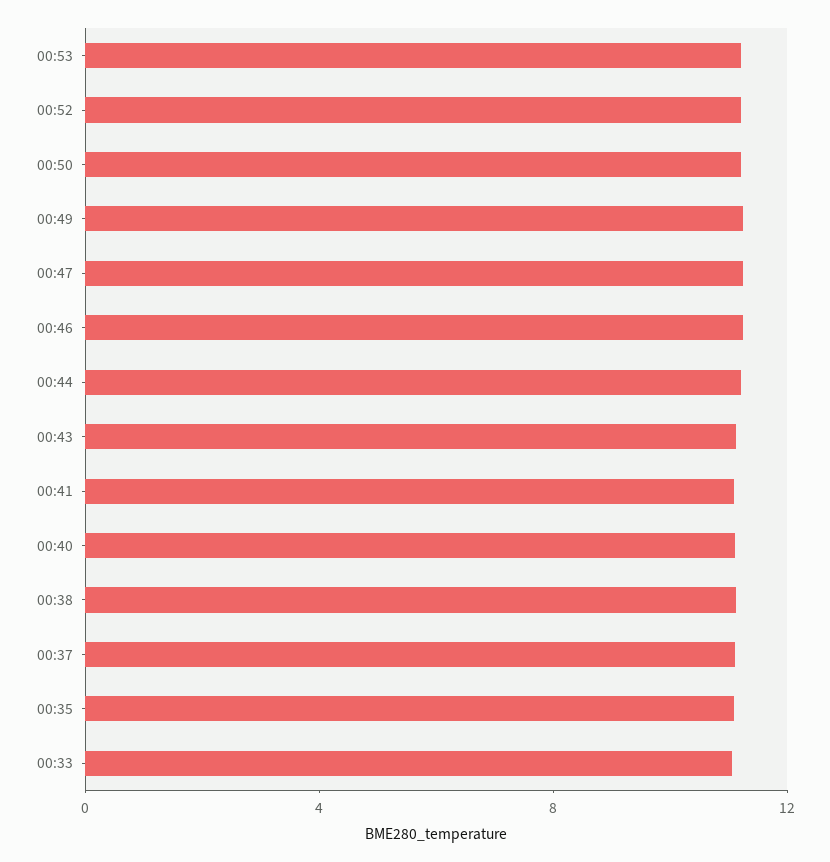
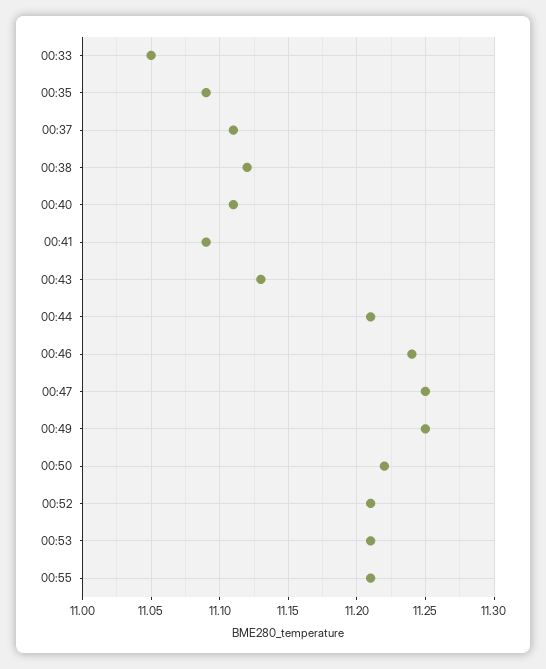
00:55: none -> 11.21

